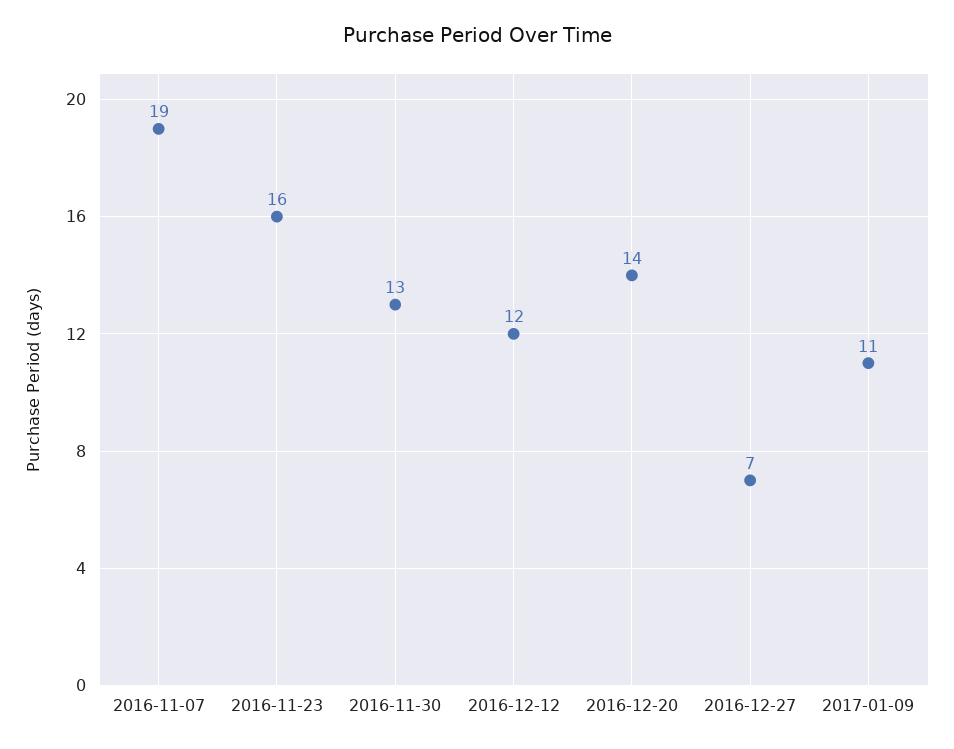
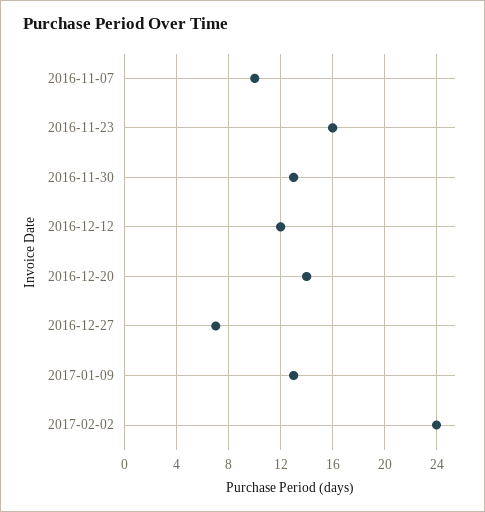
2016-11-07: 19 -> 10
2017-01-09: 11 -> 13
2017-02-02: none -> 24

